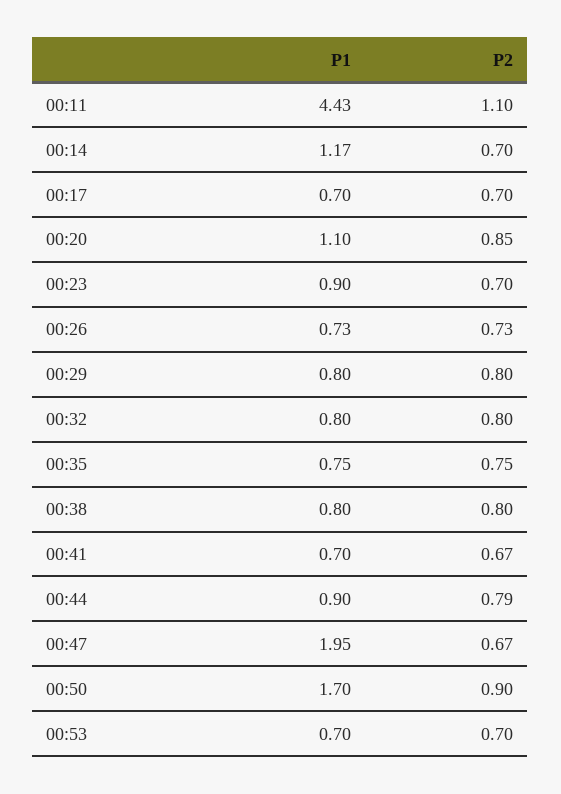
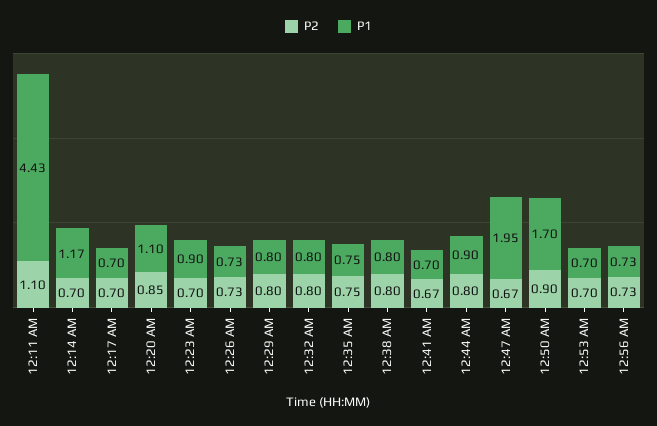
P2, 00:44: 0.79 -> 0.8
P2, 12:56 AM: none -> 0.73
P1, 12:56 AM: none -> 0.73

